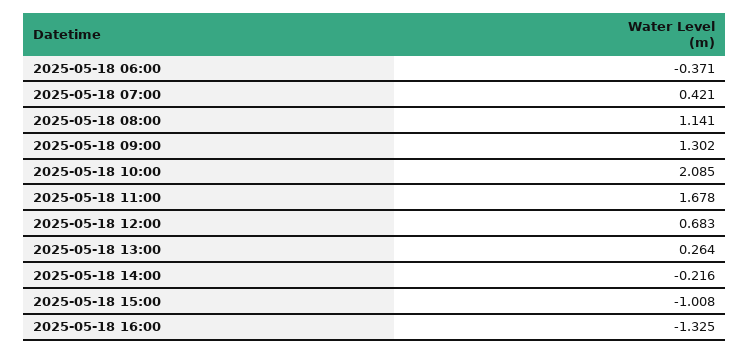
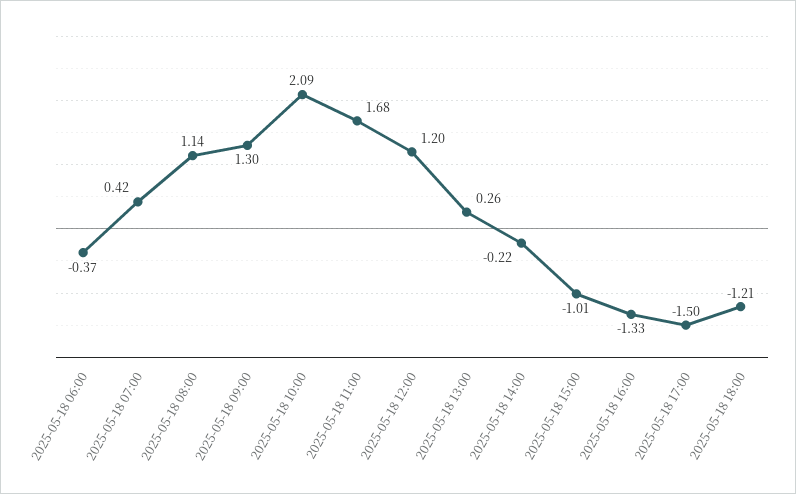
2025-05-18 12:00: 0.683 -> 1.2
2025-05-18 17:00: none -> -1.5
2025-05-18 18:00: none -> -1.21

